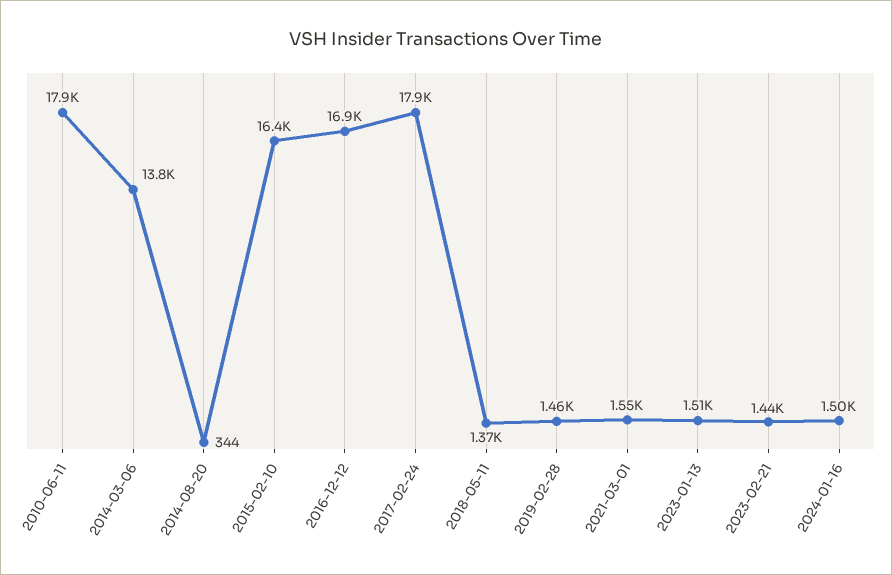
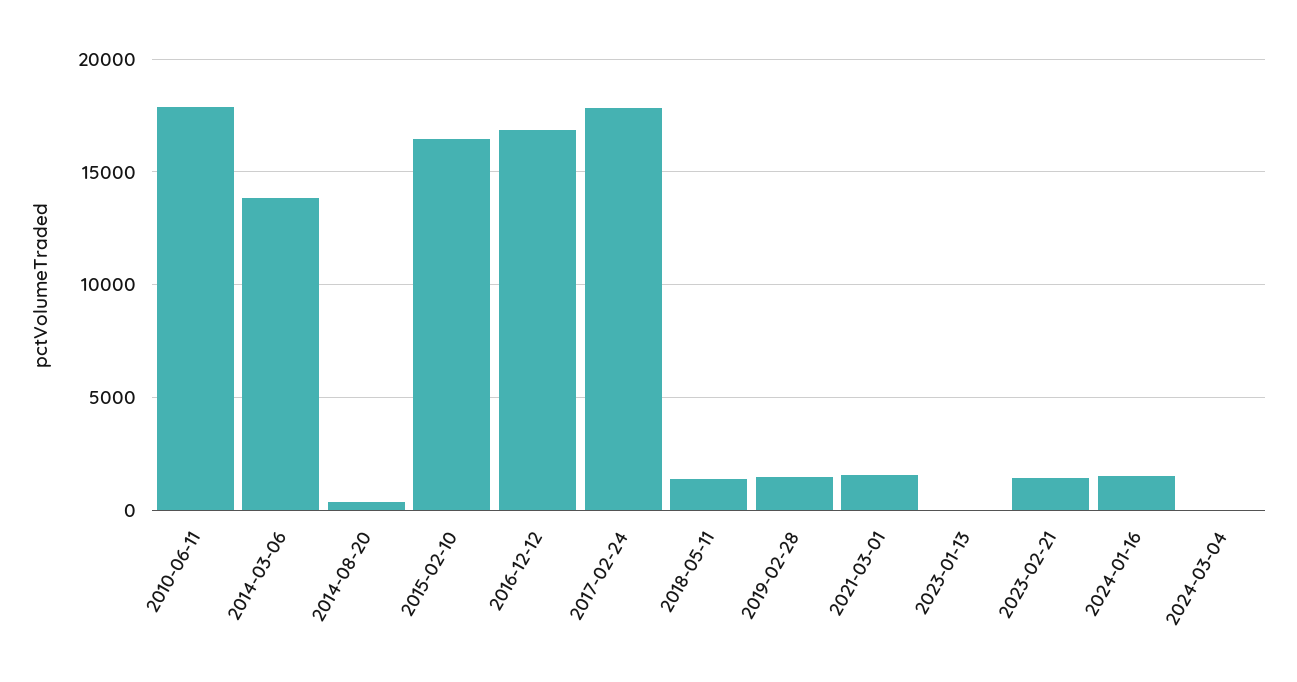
2023-01-13: 1510 -> 0
2024-03-04: none -> 0

